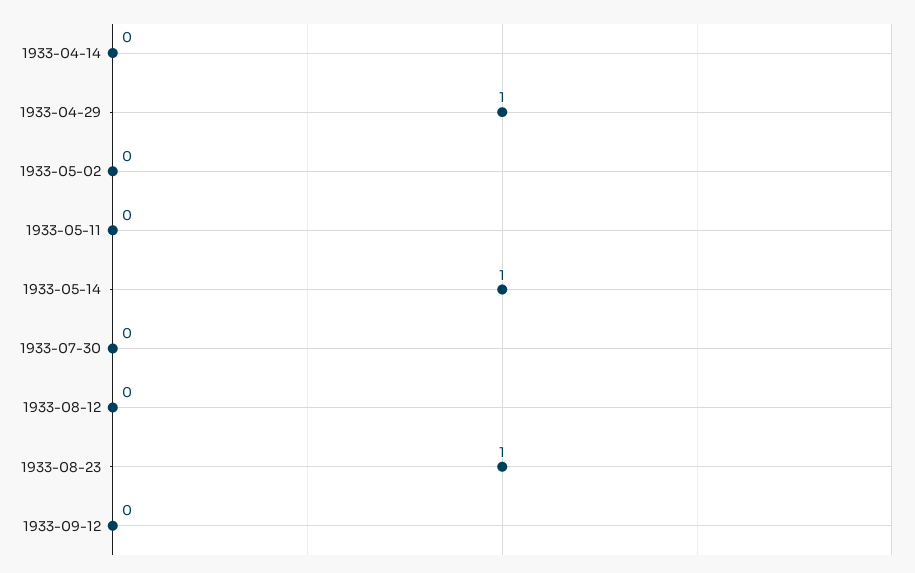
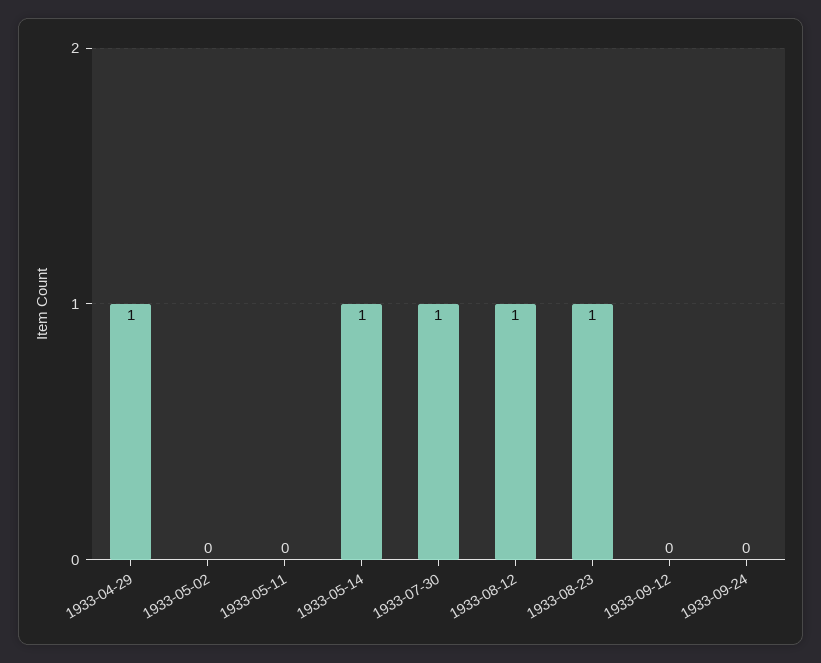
1933-04-14: 0 -> none
1933-07-30: 0 -> 1
1933-08-12: 0 -> 1
1933-09-24: none -> 0

